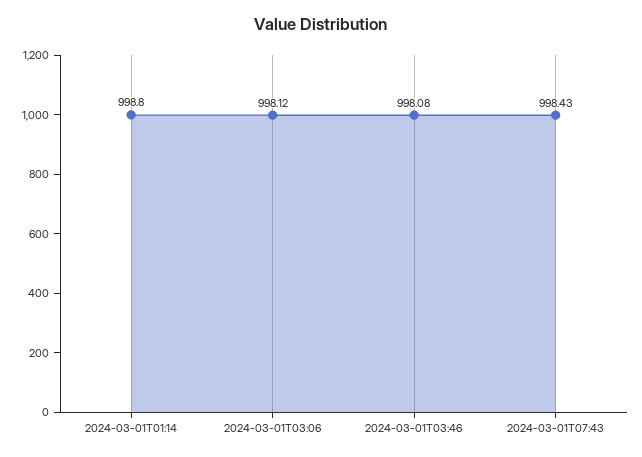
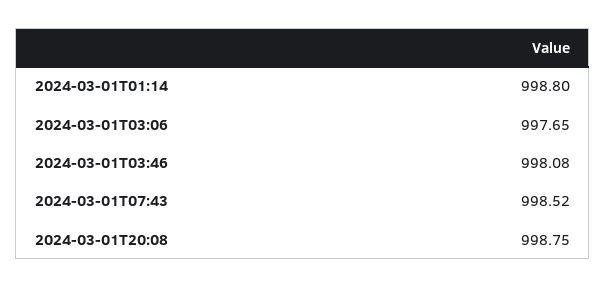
2024-03-01T03:06: 998.12 -> 997.65
2024-03-01T07:43: 998.43 -> 998.52
2024-03-01T20:08: none -> 998.75

